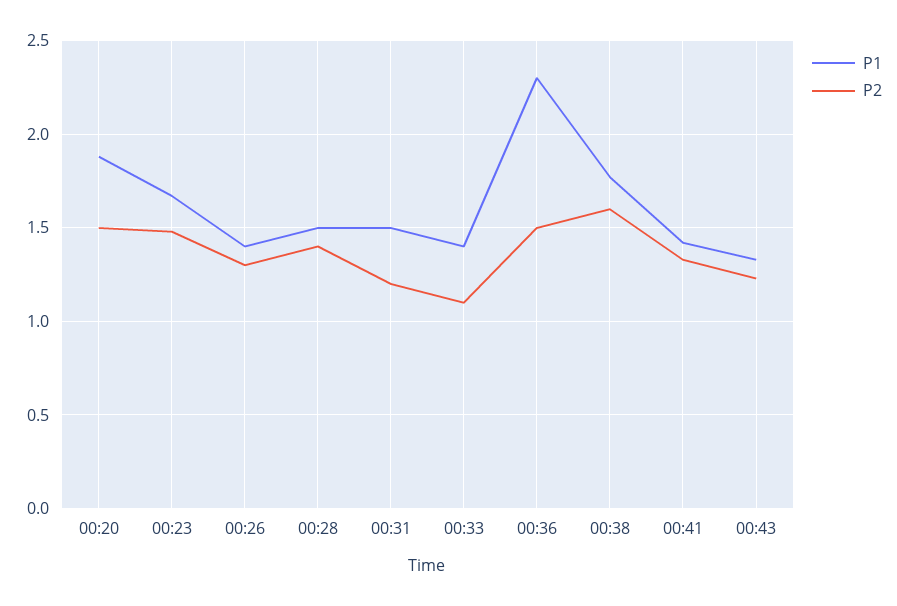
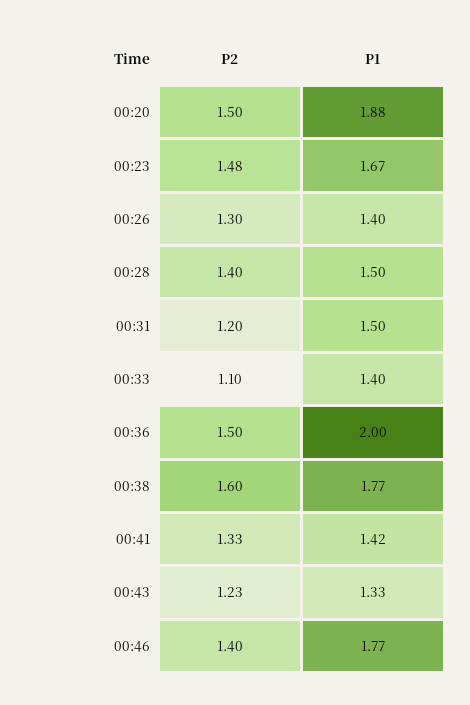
P1, 00:36: 2.3 -> 2
P2, 00:46: none -> 1.4
P1, 00:46: none -> 1.77

